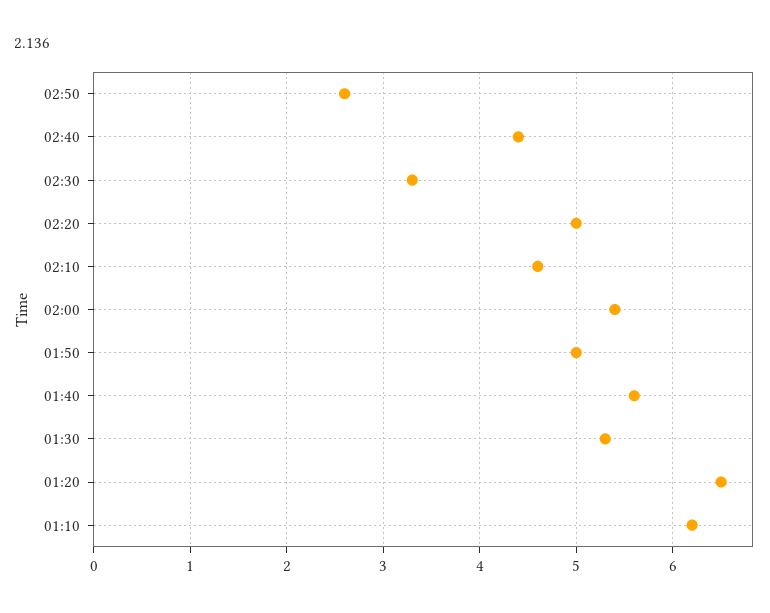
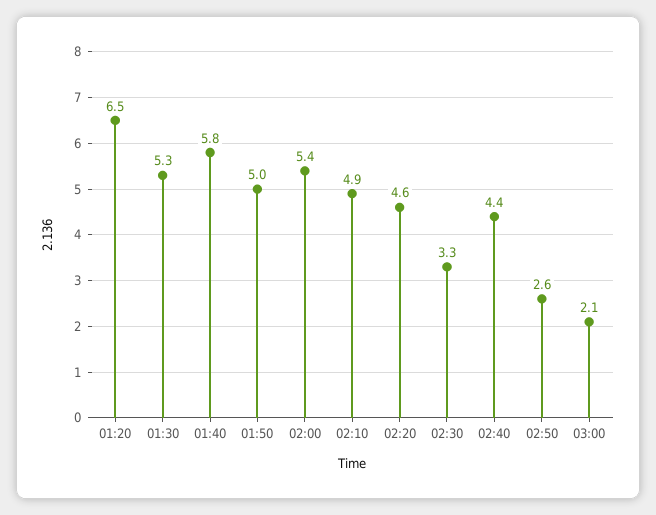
02:20: 5 -> 4.6
02:10: 4.6 -> 4.9
01:40: 5.6 -> 5.8
01:10: 6.2 -> none
03:00: none -> 2.1

